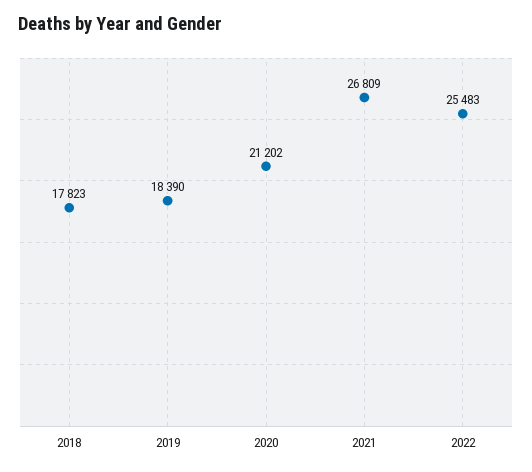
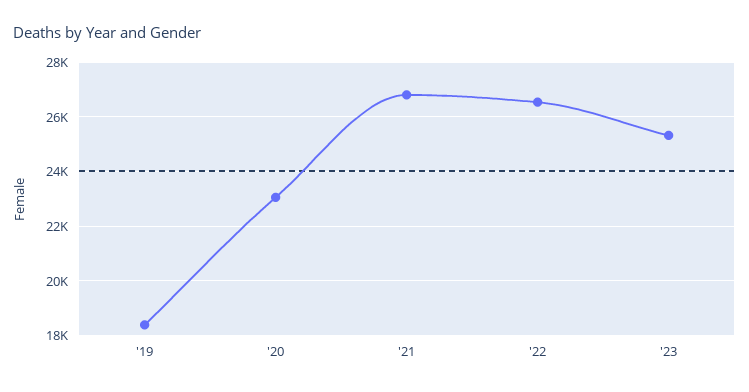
2018: 17823 -> none
2020: 21202 -> 23000
2022: 25483 -> 26500
'23: none -> 25250

